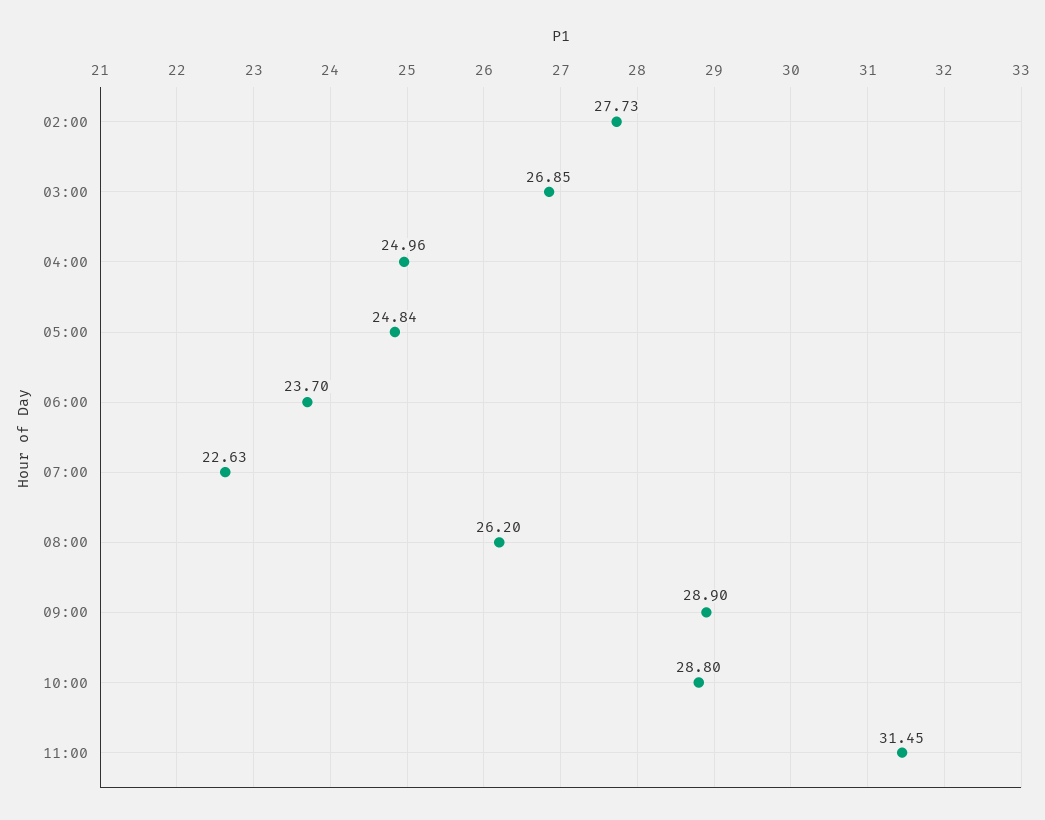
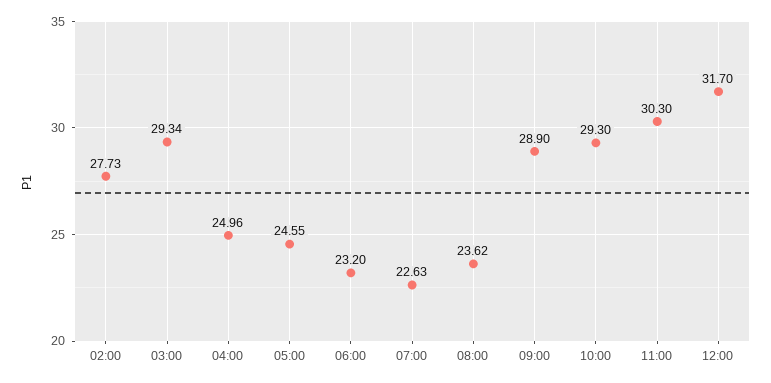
03:00: 26.85 -> 29.34
05:00: 24.84 -> 24.55
06:00: 23.7 -> 23.2
08:00: 26.2 -> 23.62
10:00: 28.8 -> 29.3
11:00: 31.45 -> 30.3
12:00: none -> 31.7

